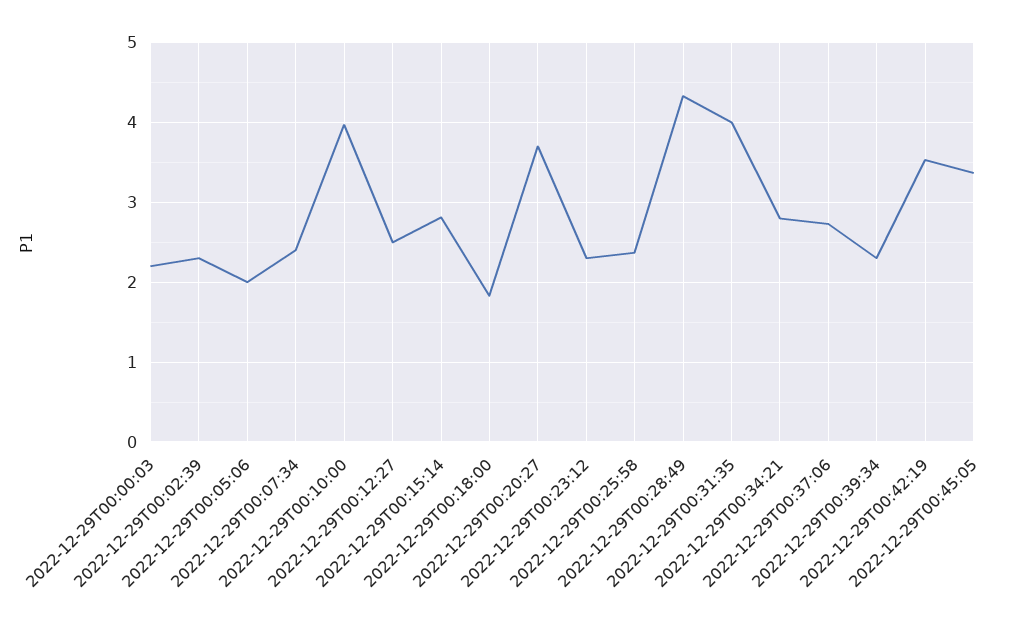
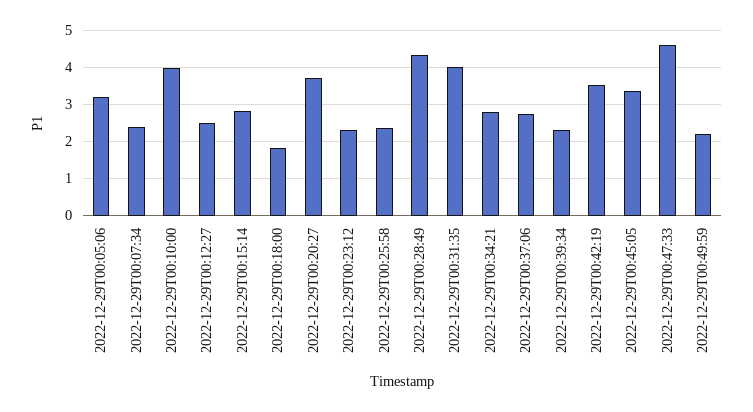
2022-12-29T00:00:03: 2.2 -> none
2022-12-29T00:02:39: 2.3 -> none
2022-12-29T00:05:06: 2 -> 3.2
2022-12-29T00:47:33: none -> 4.6
2022-12-29T00:49:59: none -> 2.2

